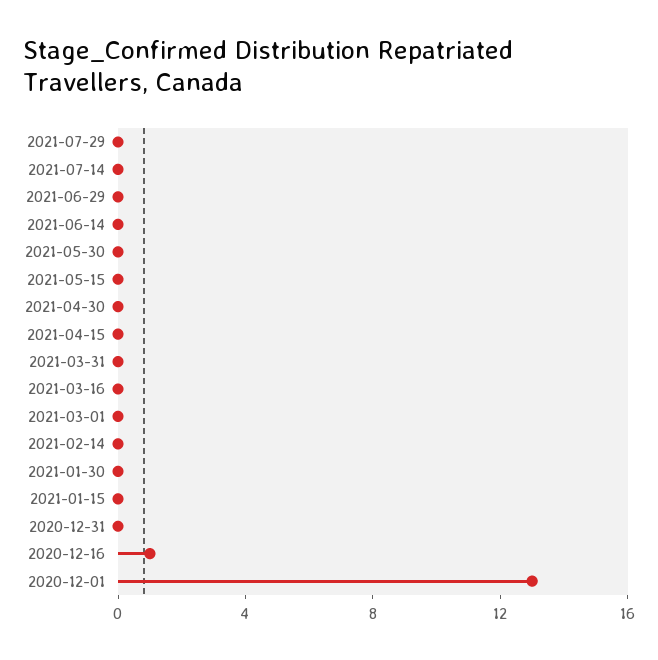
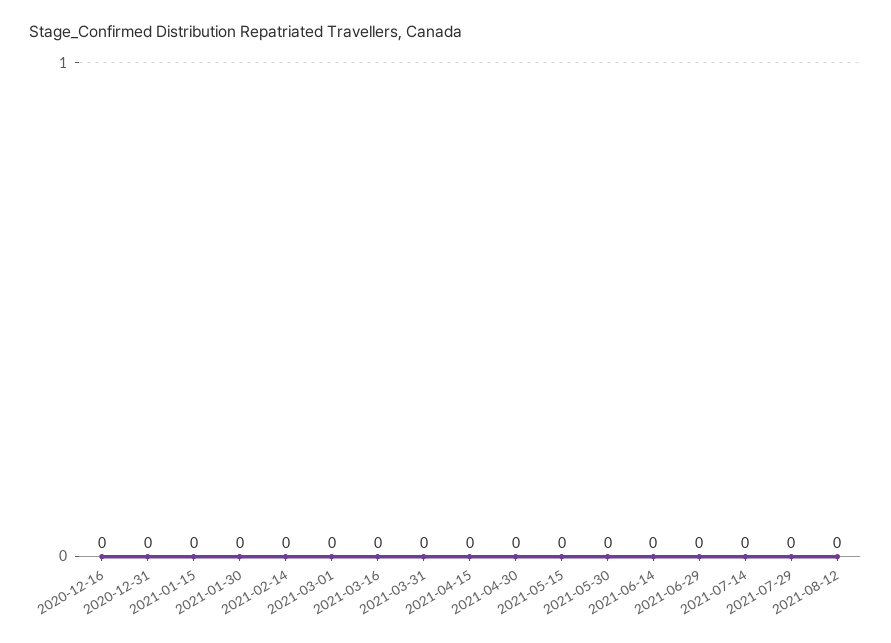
2020-12-16: 1 -> 0
2020-12-01: 13 -> none
2021-08-12: none -> 0

